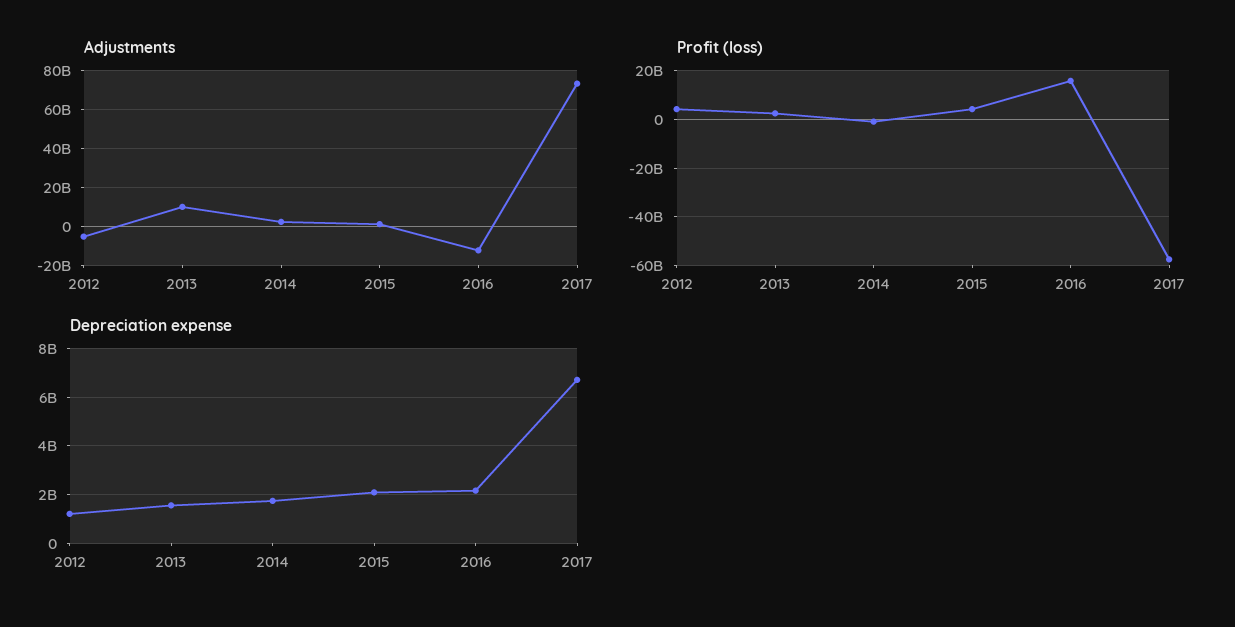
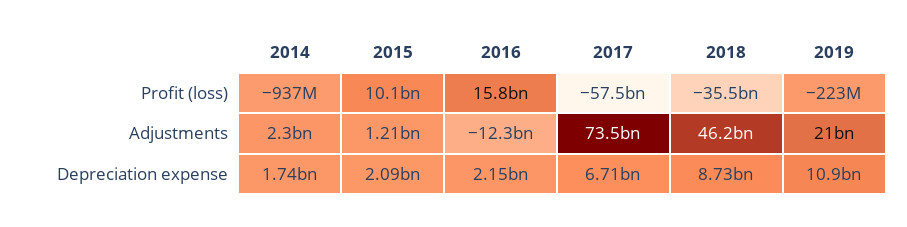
Adjustments, 2012: -5000000000 -> none
Adjustments, 2013: 10000000000 -> none
Profit (loss), 2012: 5000000000 -> none
Profit (loss), 2013: 2500000000 -> none
Profit (loss), 2015: 5000000000 -> 10100000000
Depreciation expense, 2012: 1250000000 -> none
Depreciation expense, 2013: 1500000000 -> none
Profit (loss), 2018: none -> -35500000000
Profit (loss), 2019: none -> -223000000
Adjustments, 2018: none -> 46200000000
Adjustments, 2019: none -> 21000000000
Depreciation expense, 2018: none -> 8730000000
Depreciation expense, 2019: none -> 10900000000

